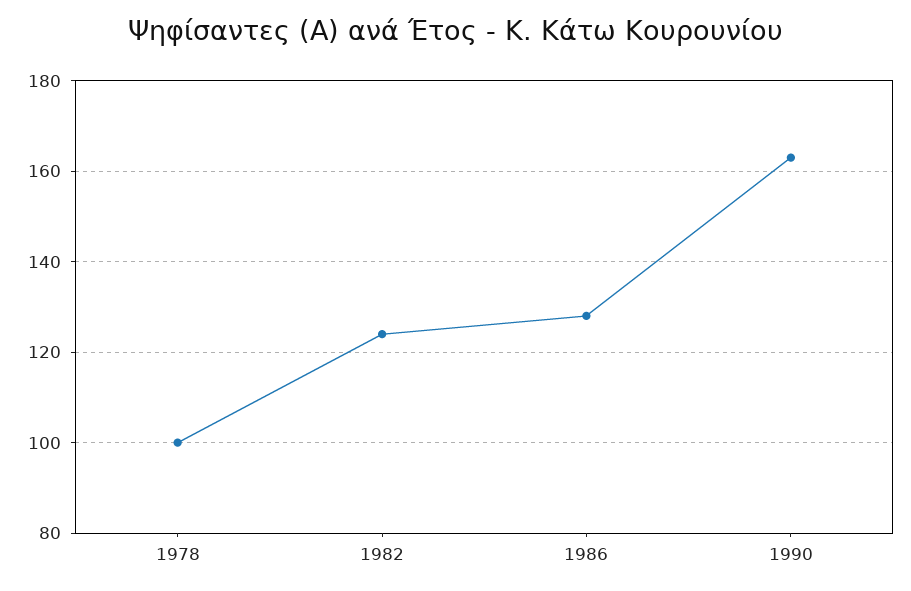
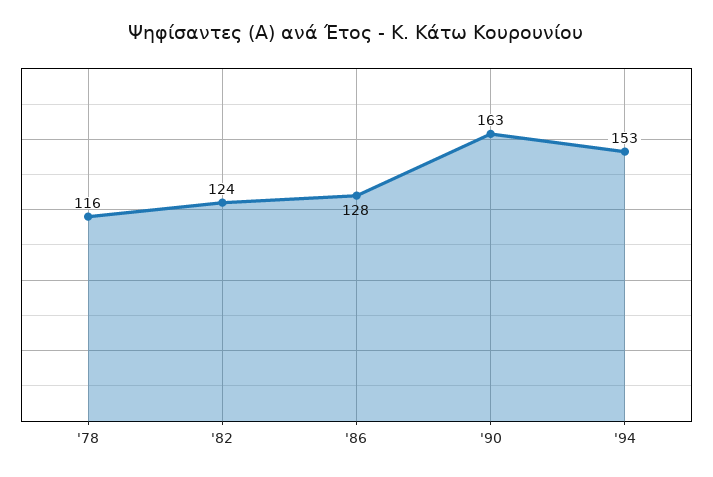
1978: 100 -> 116
'94: none -> 153

